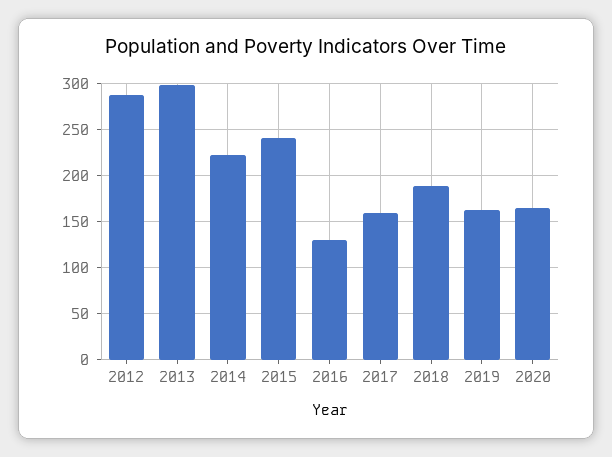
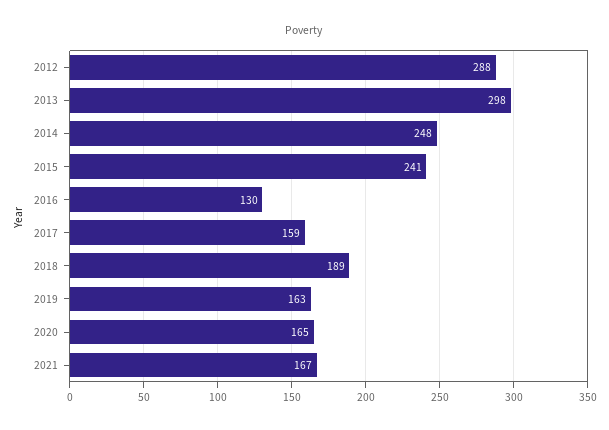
2014: 220 -> 248
2021: none -> 167

